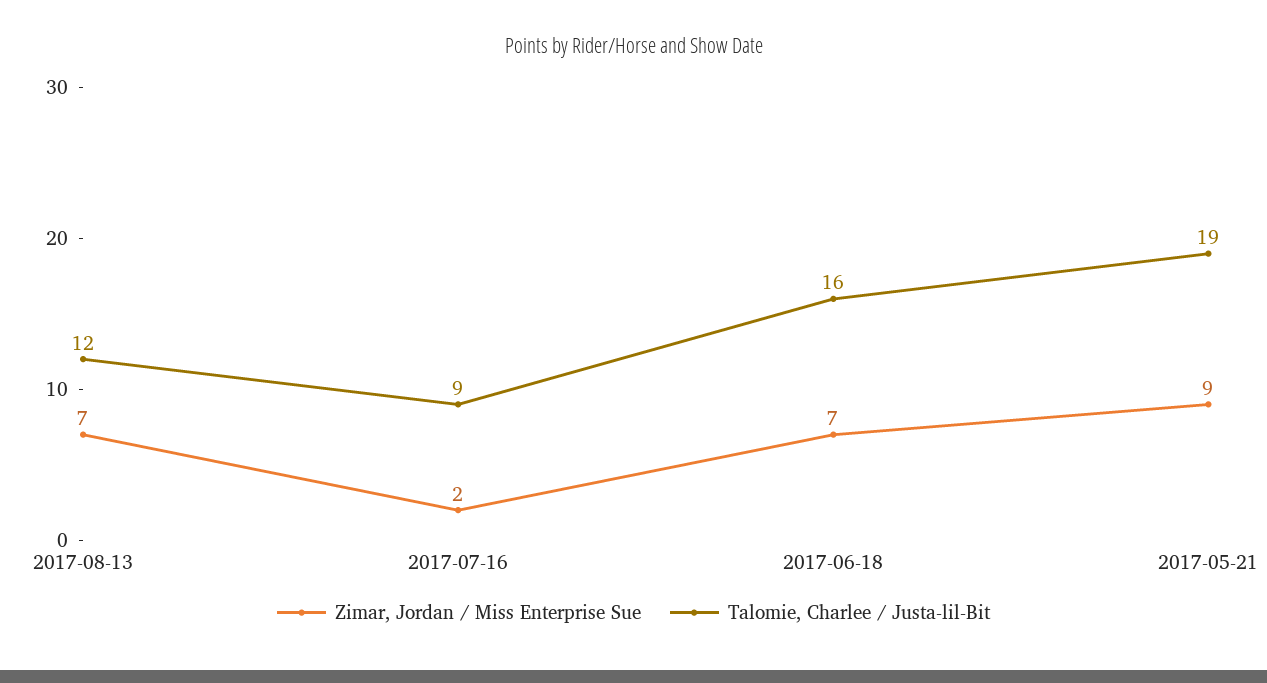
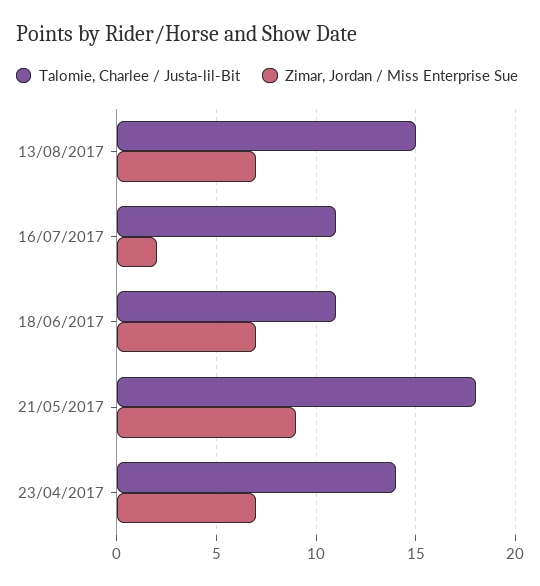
Talomie, Charlee / Justa-lil-Bit, 2017-08-13: 12 -> 15
Talomie, Charlee / Justa-lil-Bit, 2017-07-16: 9 -> 11
Talomie, Charlee / Justa-lil-Bit, 2017-06-18: 16 -> 11
Talomie, Charlee / Justa-lil-Bit, 2017-05-21: 19 -> 18
Talomie, Charlee / Justa-lil-Bit, 23/04/2017: none -> 14
Zimar, Jordan / Miss Enterprise Sue, 23/04/2017: none -> 7

